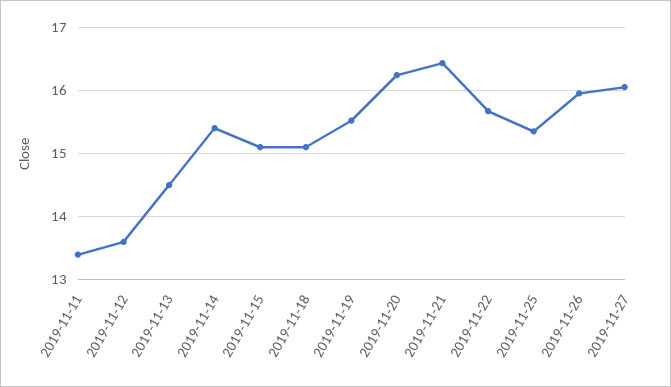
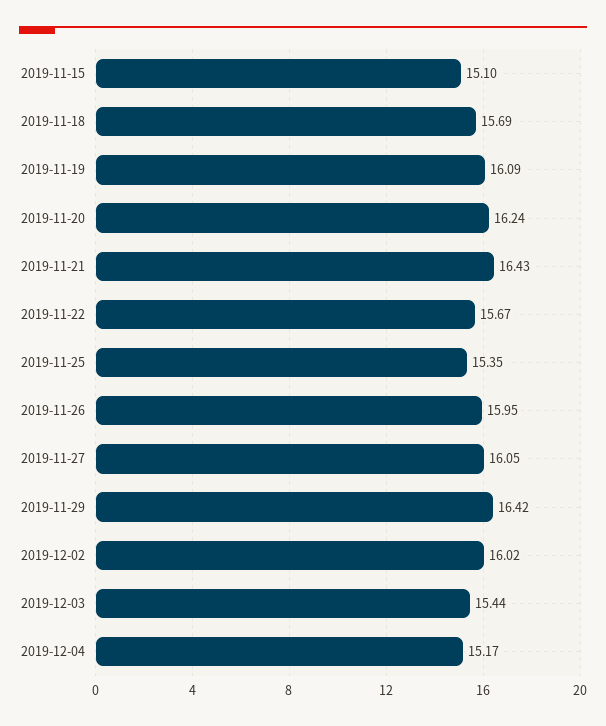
2019-11-11: 13.4 -> none
2019-11-12: 13.6 -> none
2019-11-13: 14.5 -> none
2019-11-14: 15.4 -> none
2019-11-18: 15.1 -> 15.69
2019-11-19: 15.5 -> 16.09
2019-11-29: none -> 16.42
2019-12-02: none -> 16.02
2019-12-03: none -> 15.44
2019-12-04: none -> 15.17

